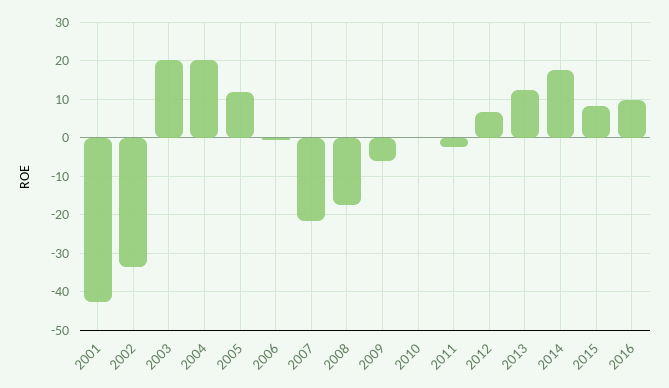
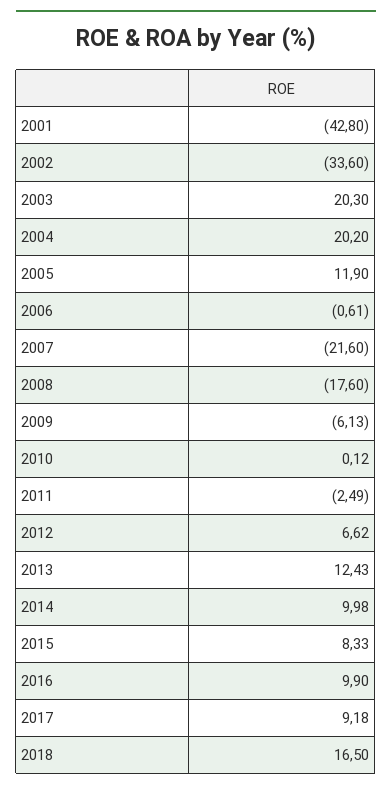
2014: 18 -> 9.98
2017: none -> 9.18
2018: none -> 16.5

